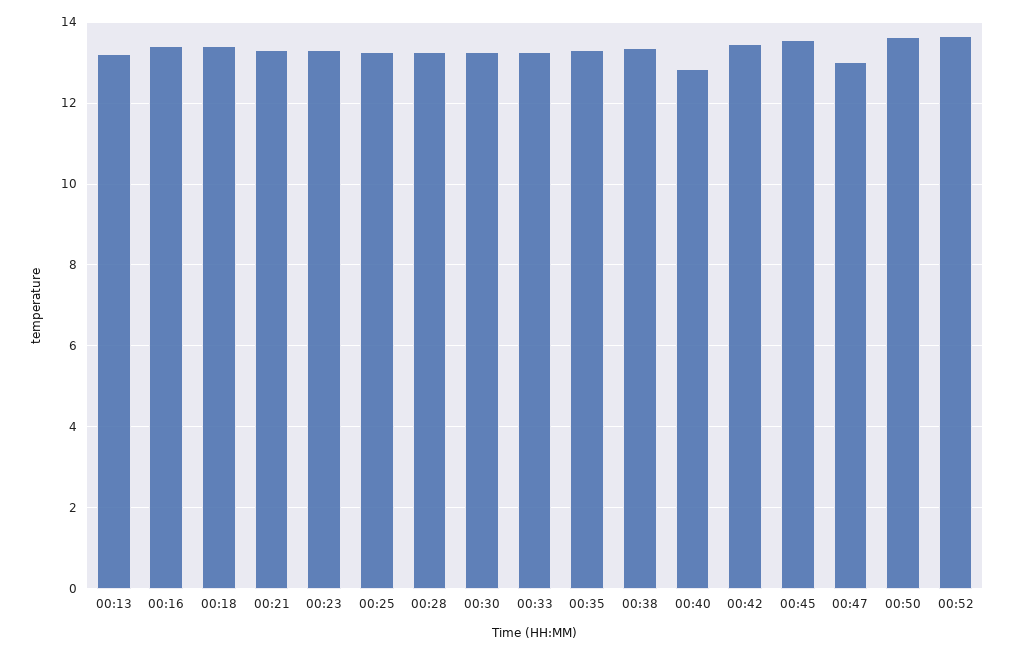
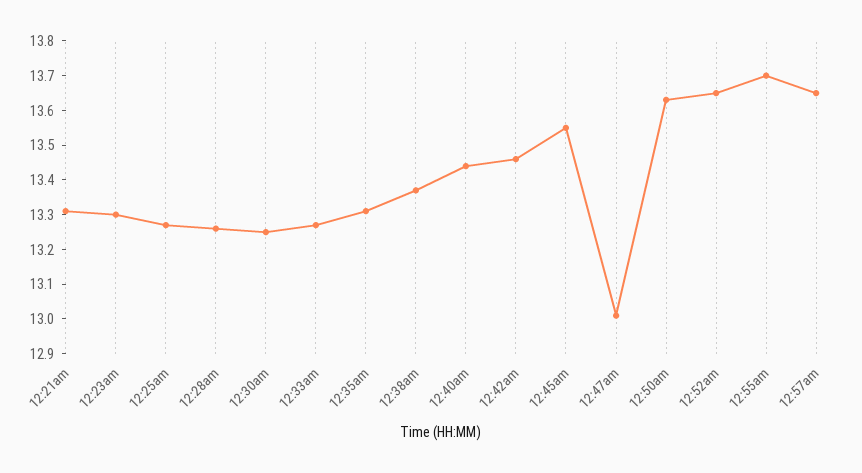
00:13: 13.2 -> none
00:16: 13.4 -> none
00:18: 13.4 -> none
00:40: 12.8 -> 13.45
12:55am: none -> 13.7
12:57am: none -> 13.65

